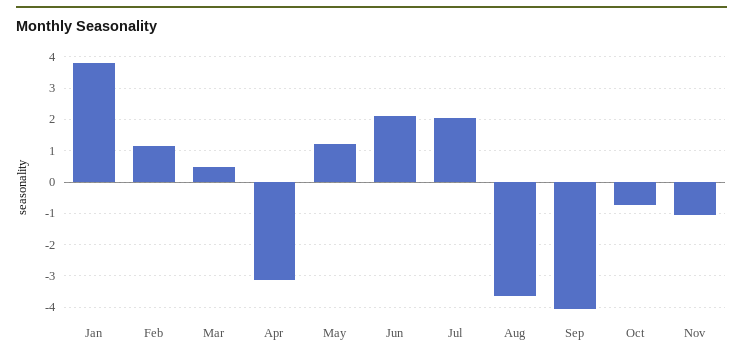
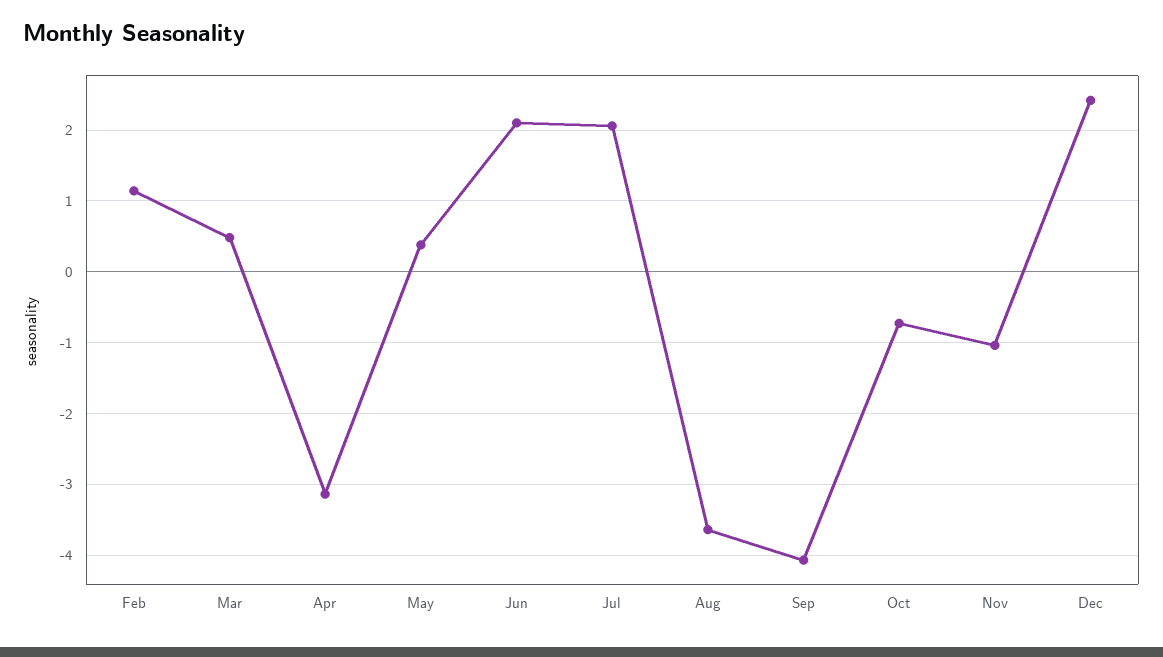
Jan: 3.8 -> none
May: 1.2 -> 0.4
Dec: none -> 2.4

